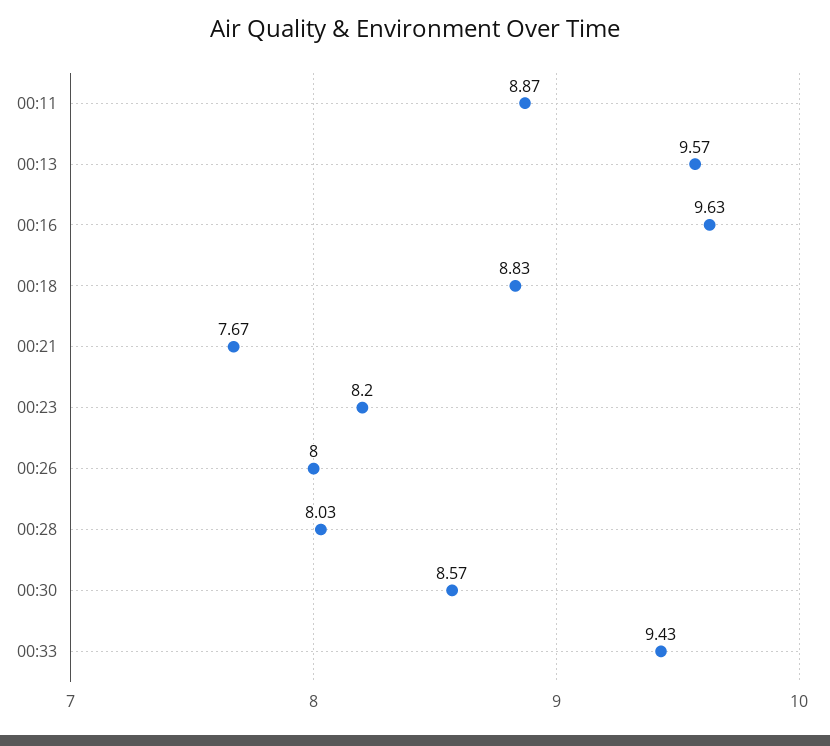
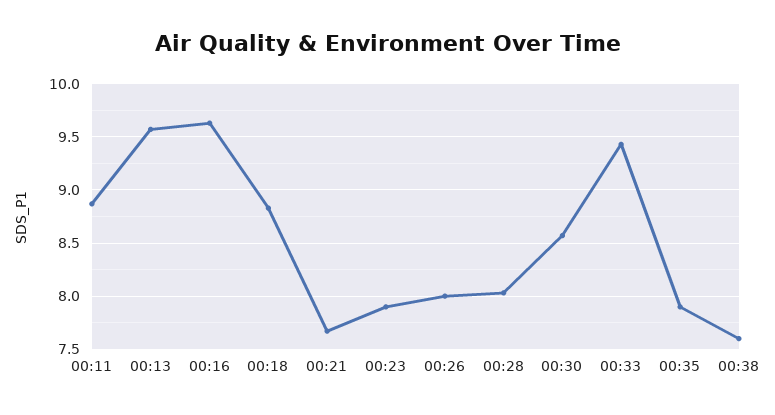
00:23: 8.2 -> 7.9
00:35: none -> 7.9
00:38: none -> 7.6

